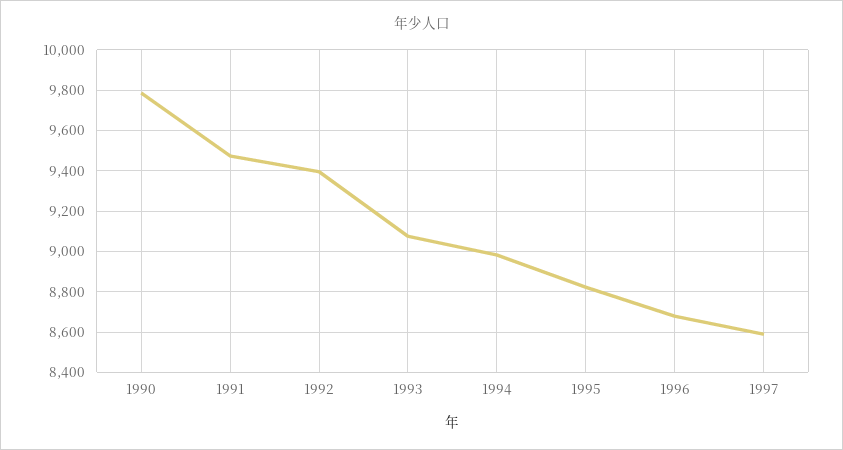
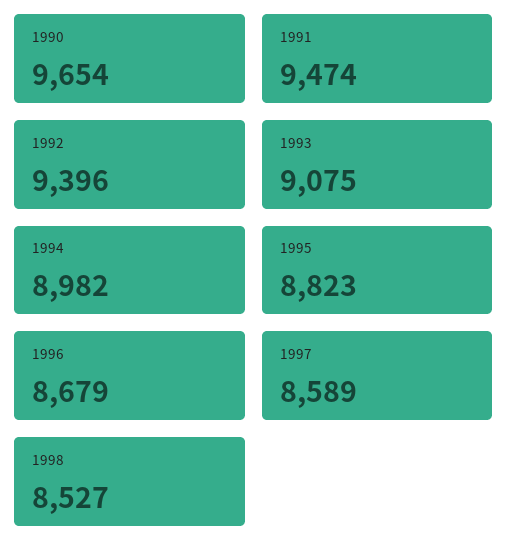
1990: 9800 -> 9654
1998: none -> 8527

